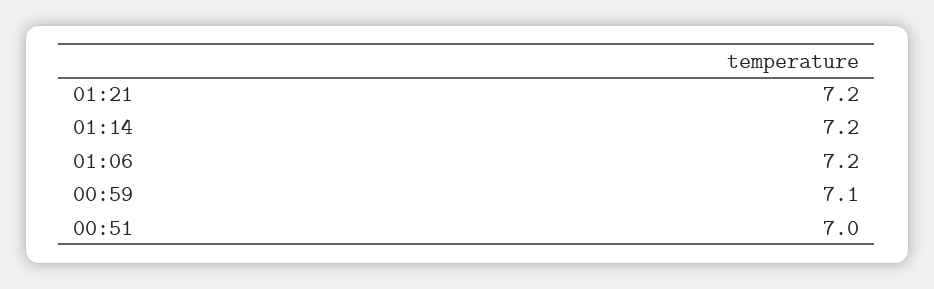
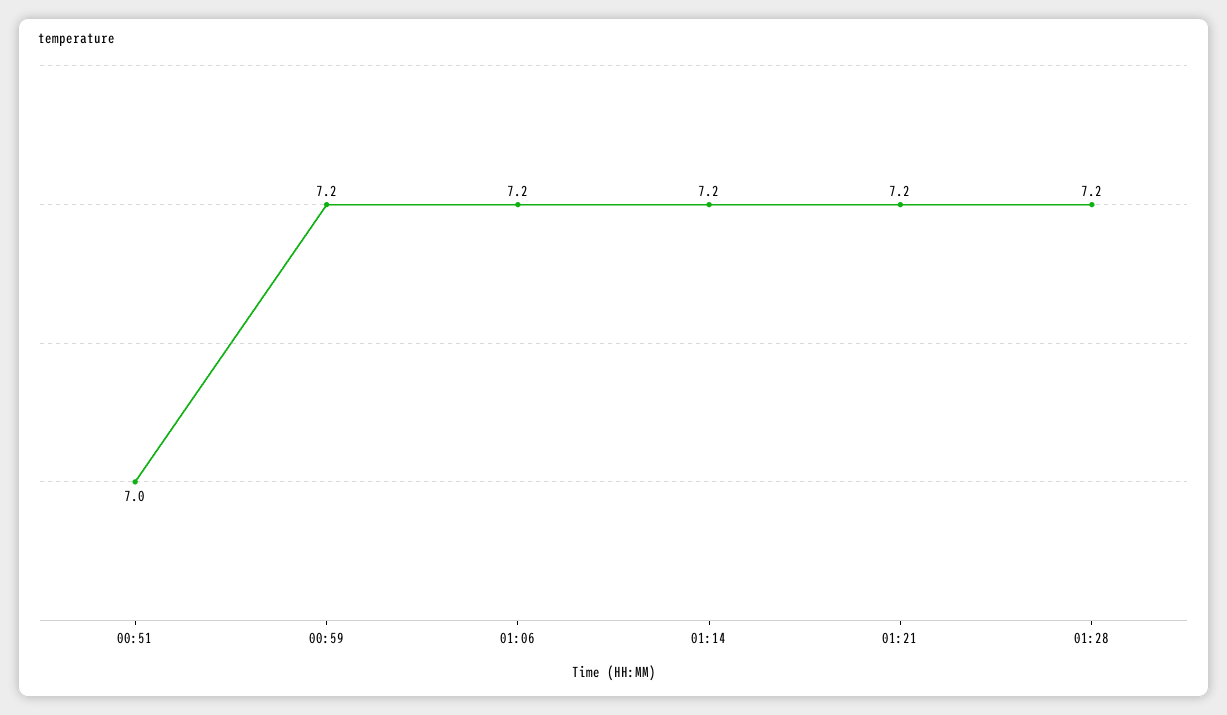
00:59: 7.1 -> 7.2
01:28: none -> 7.2

